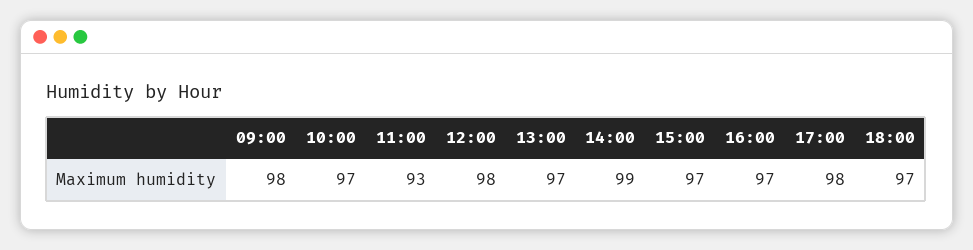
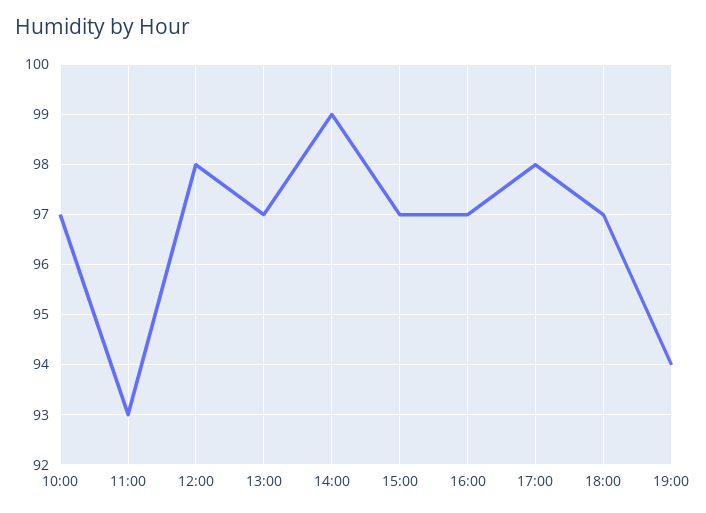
09:00: 98 -> none
19:00: none -> 94

